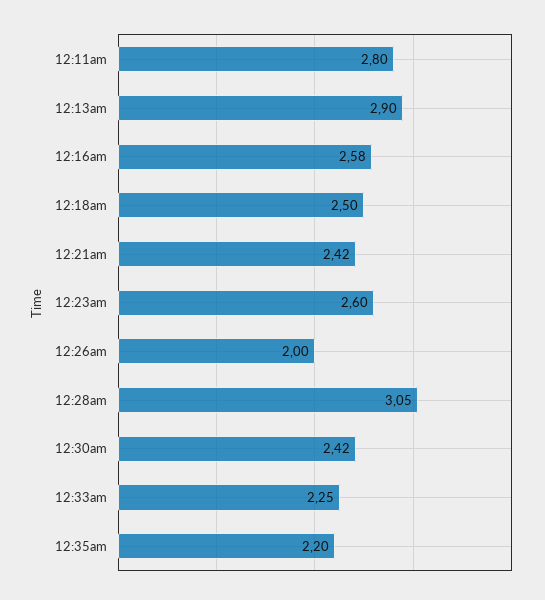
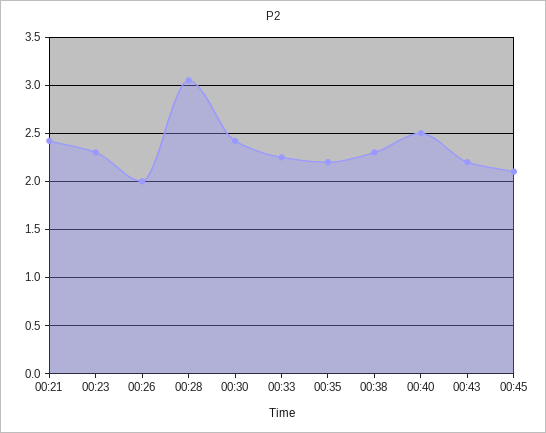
12:11am: 2.8 -> none
12:13am: 2.9 -> none
12:16am: 2.58 -> none
12:18am: 2.5 -> none
12:23am: 2.6 -> 2.3
00:38: none -> 2.3
00:40: none -> 2.5
00:43: none -> 2.2
00:45: none -> 2.1

